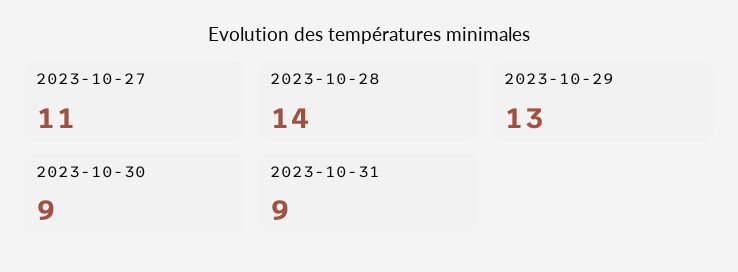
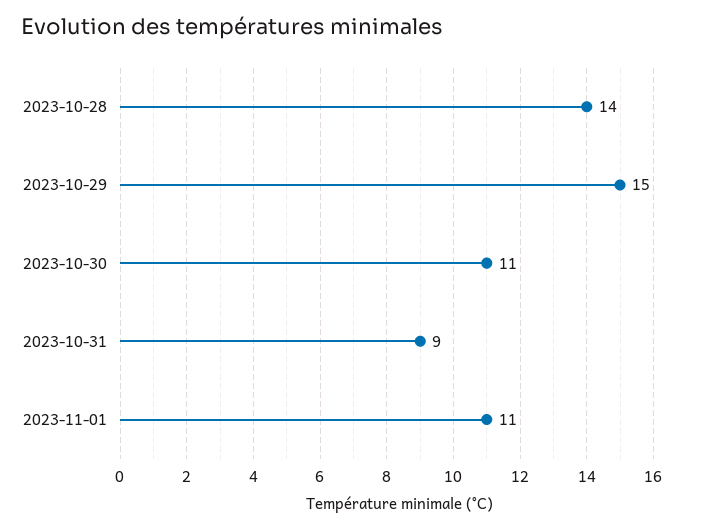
2023-10-27: 11 -> none
2023-10-29: 13 -> 15
2023-10-30: 9 -> 11
2023-11-01: none -> 11

